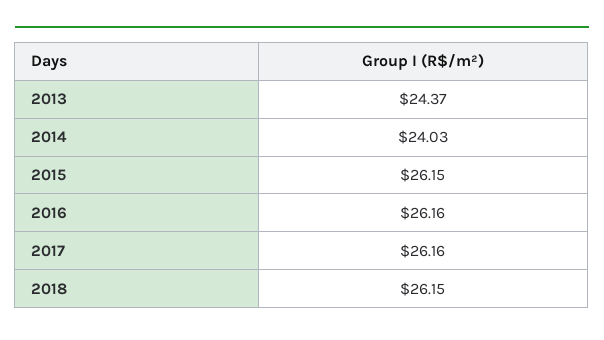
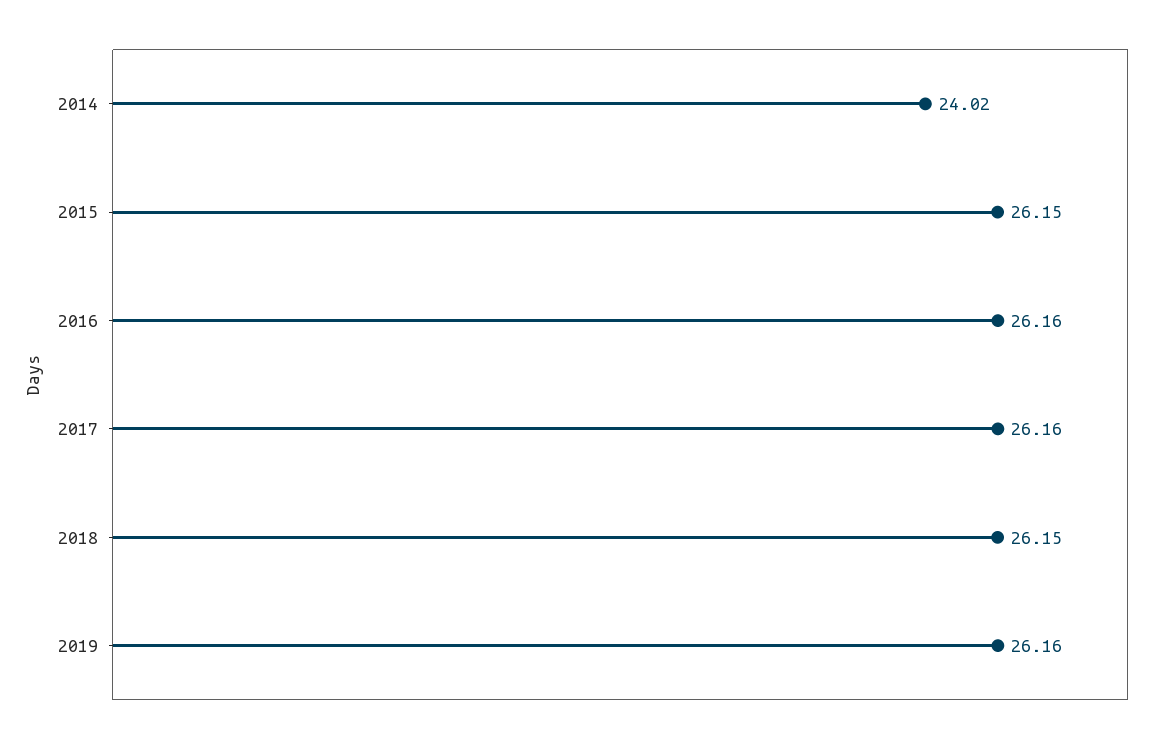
2013: 24.37 -> none
2014: 24.03 -> 24.02
2019: none -> 26.16

